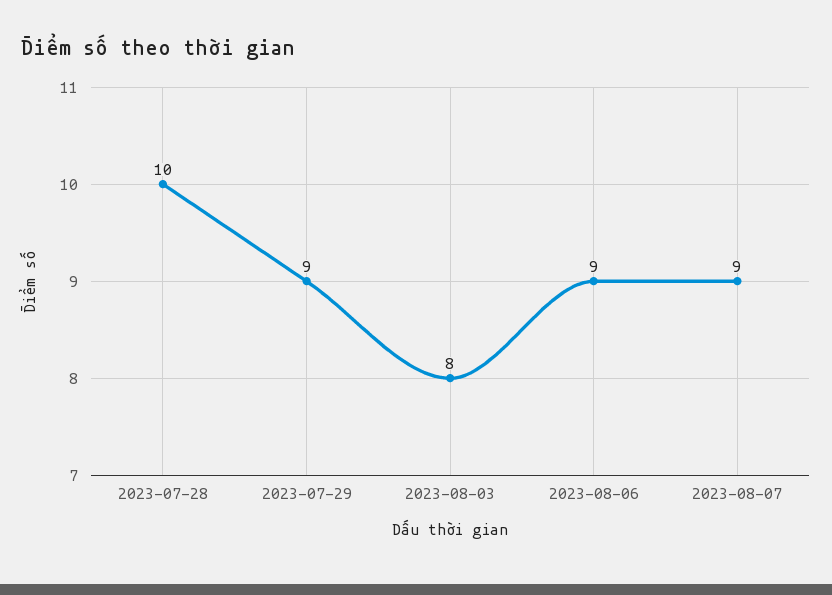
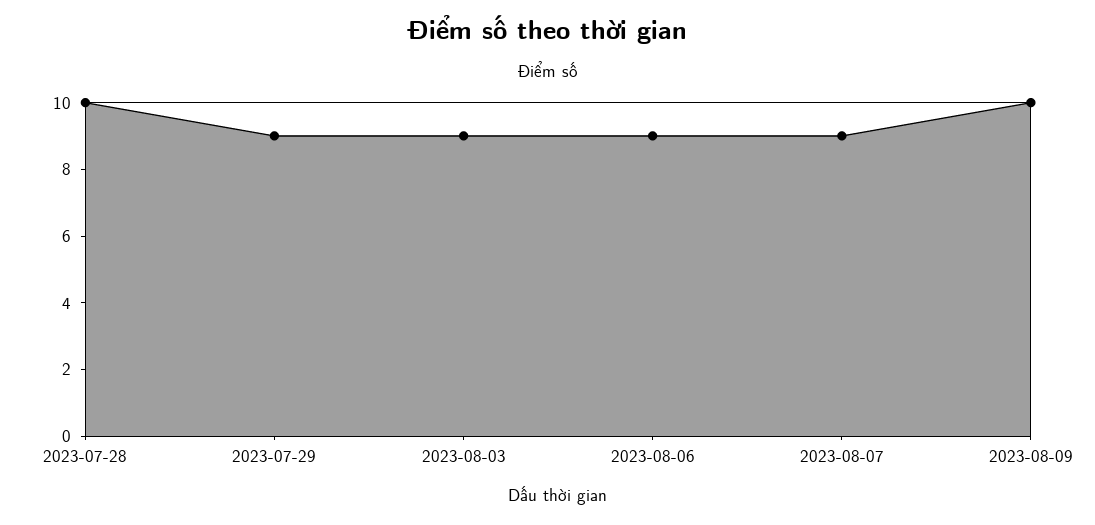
2023-08-03: 8 -> 9
2023-08-09: none -> 10

